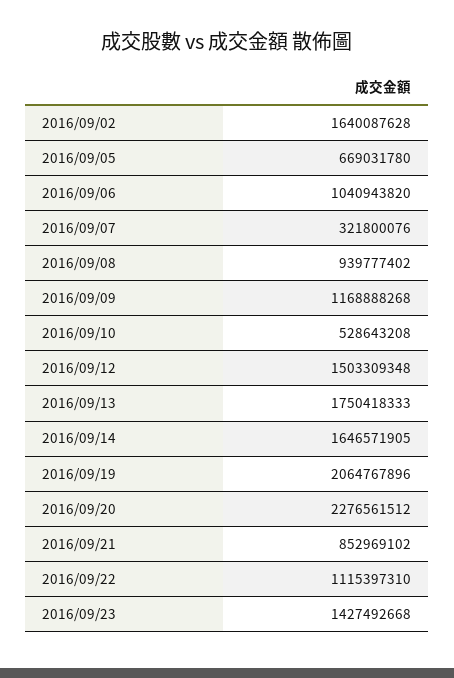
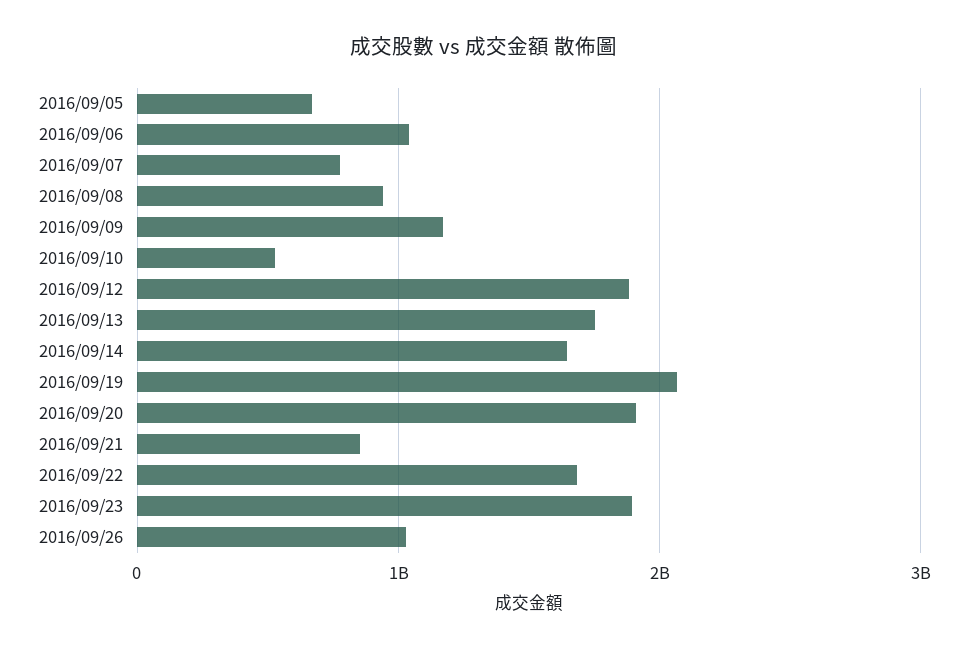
2016/09/02: 1640087628 -> none
2016/09/07: 321800076 -> 800000000
2016/09/12: 1503309348 -> 1900000000
2016/09/20: 2276561512 -> 1900000000
2016/09/22: 1115397310 -> 1700000000
2016/09/23: 1427492668 -> 1900000000
2016/09/26: none -> 1000000000

